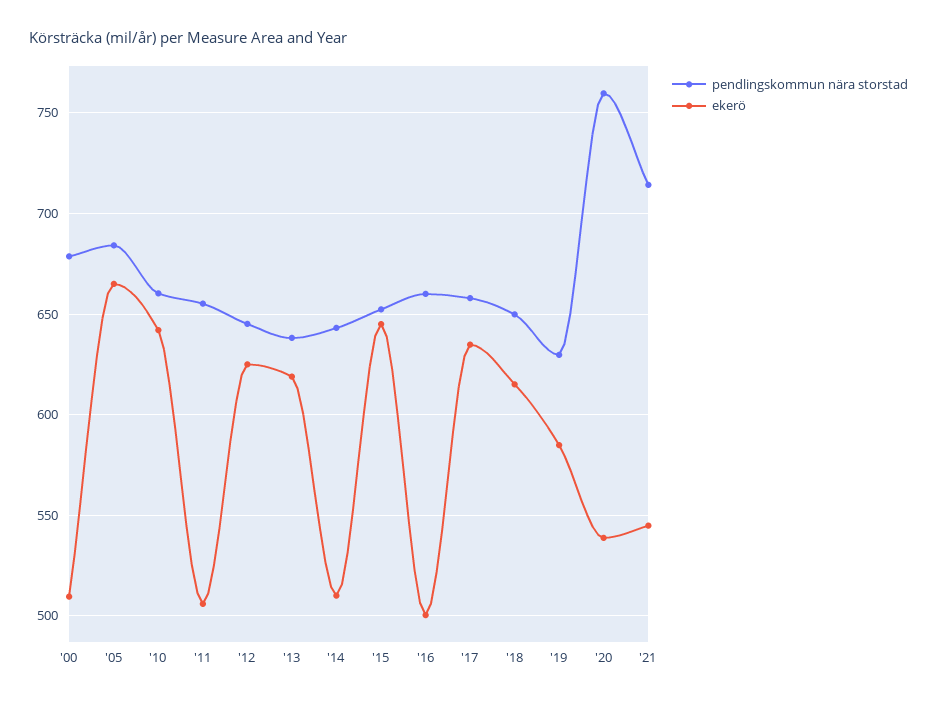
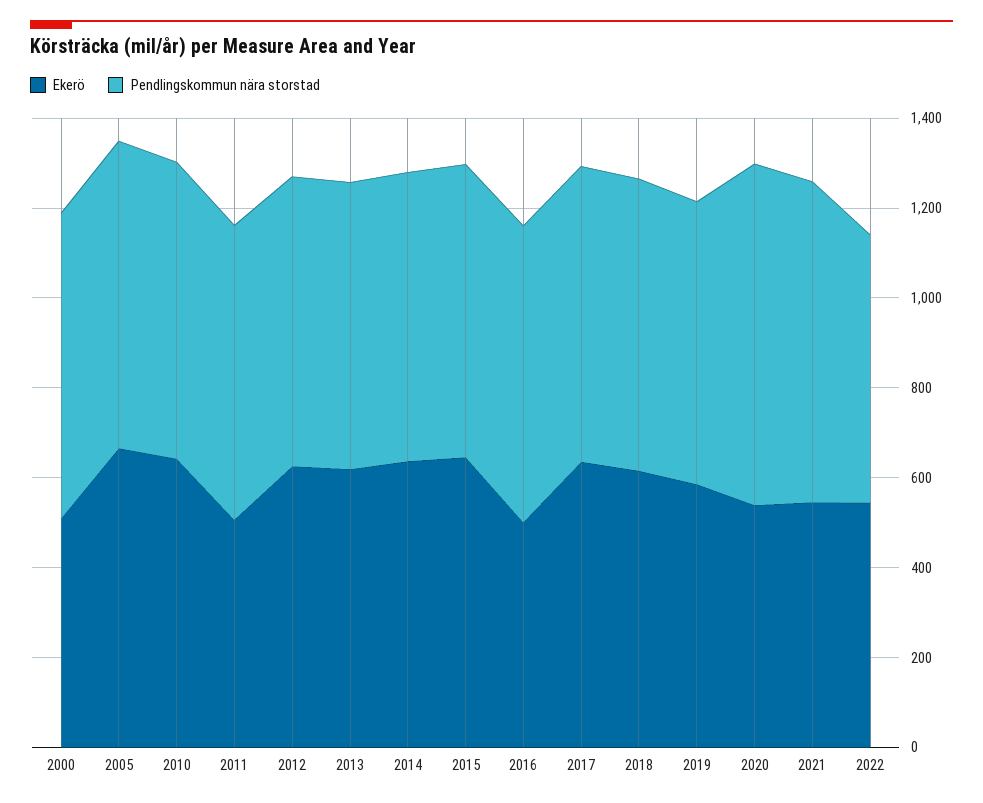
ekerö, '14: 510 -> 650
ekerö, 2022: none -> 550
pendlingskommun nära storstad, 2022: none -> 600

